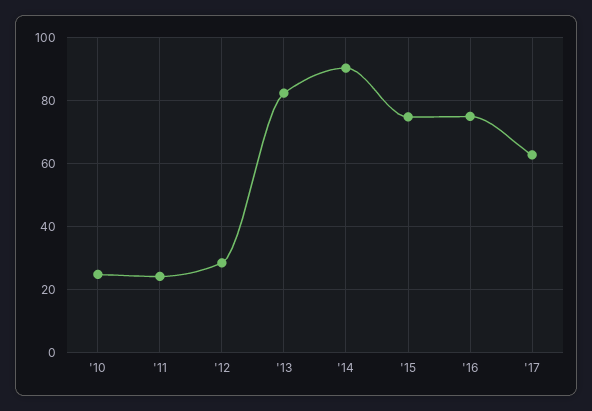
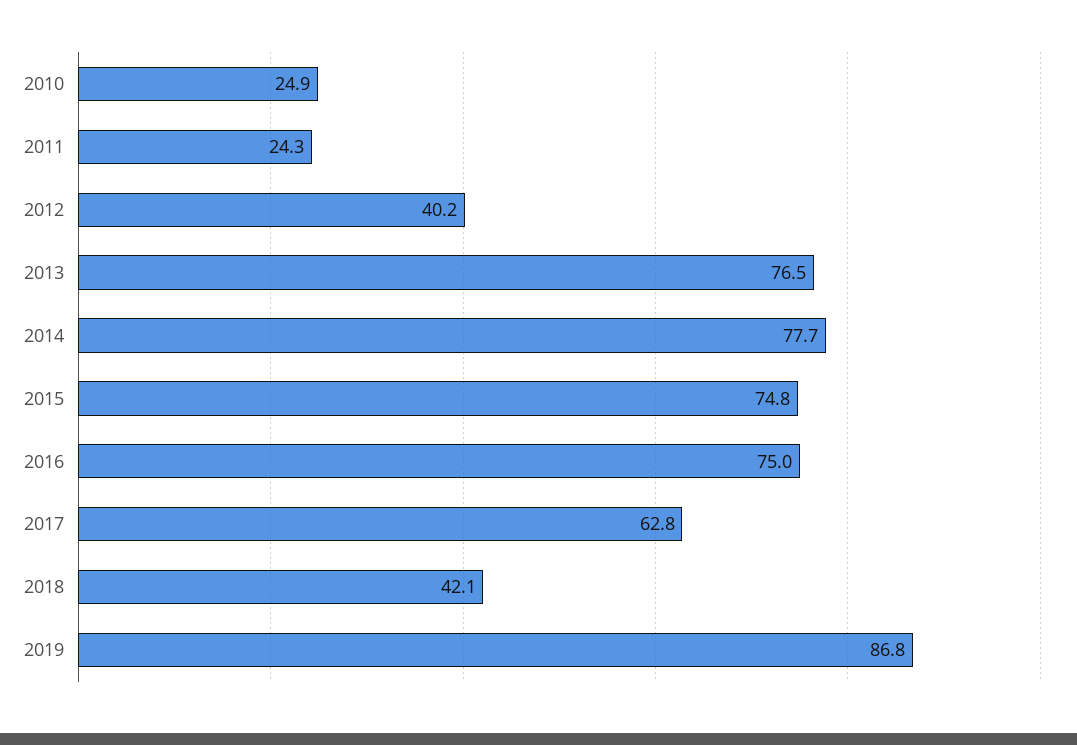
'12: 28 -> 40.2
'13: 82 -> 76.5
'14: 90 -> 77.7
2018: none -> 42.1
2019: none -> 86.8

